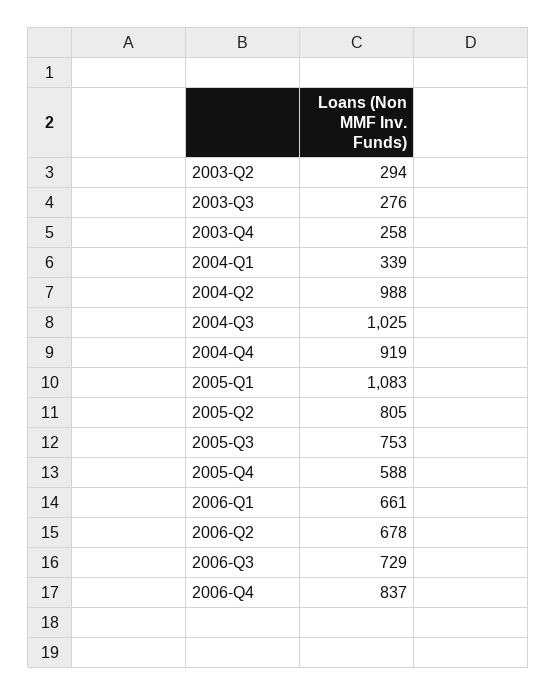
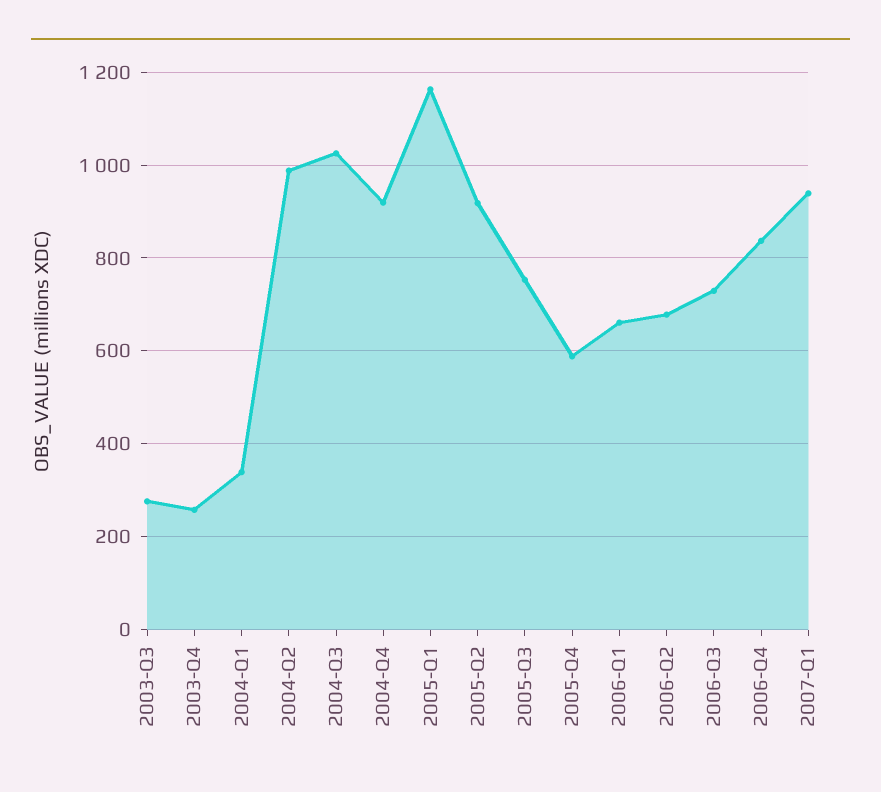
2003-Q2: 294 -> none
2005-Q1: 1083 -> 1160
2005-Q2: 805 -> 920
2007-Q1: none -> 940

